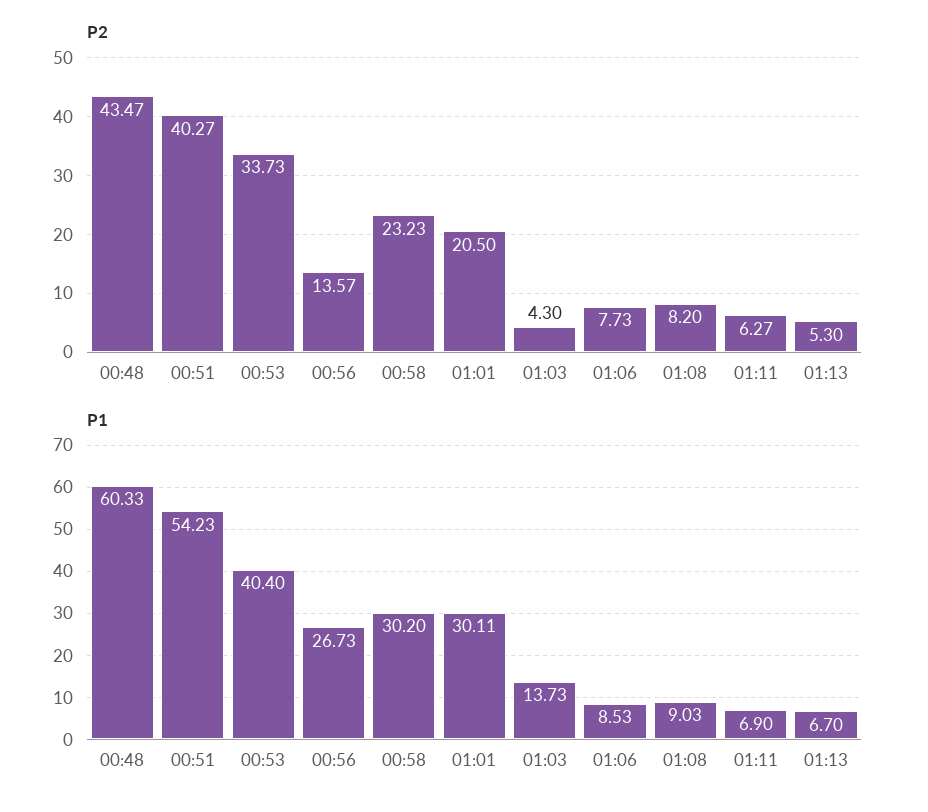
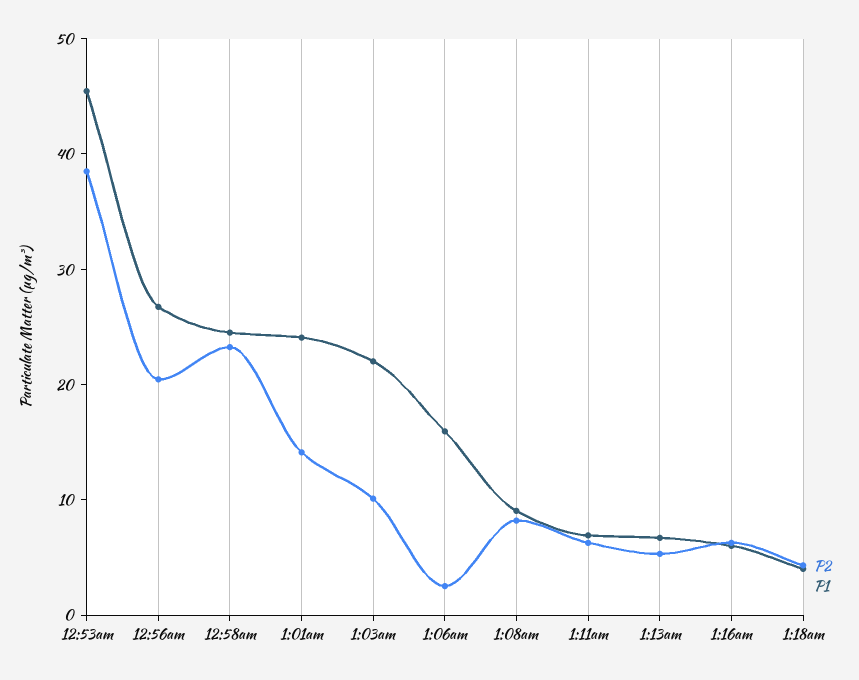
P2, 00:48: 43.47 -> none
P2, 00:51: 40.27 -> none
P2, 00:53: 33.73 -> 38
P2, 00:56: 13.57 -> 20
P2, 01:01: 20.5 -> 14
P2, 01:03: 4.3 -> 10
P2, 01:06: 7.73 -> 2
P1, 00:48: 60.33 -> none
P1, 00:51: 54.23 -> none
P1, 00:53: 40.4 -> 46
P1, 00:58: 30.2 -> 24
P1, 01:01: 30.11 -> 24
P1, 01:03: 13.73 -> 22
P1, 01:06: 8.53 -> 16
P2, 1:16am: none -> 6
P1, 1:16am: none -> 6
P2, 1:18am: none -> 4
P1, 1:18am: none -> 4

